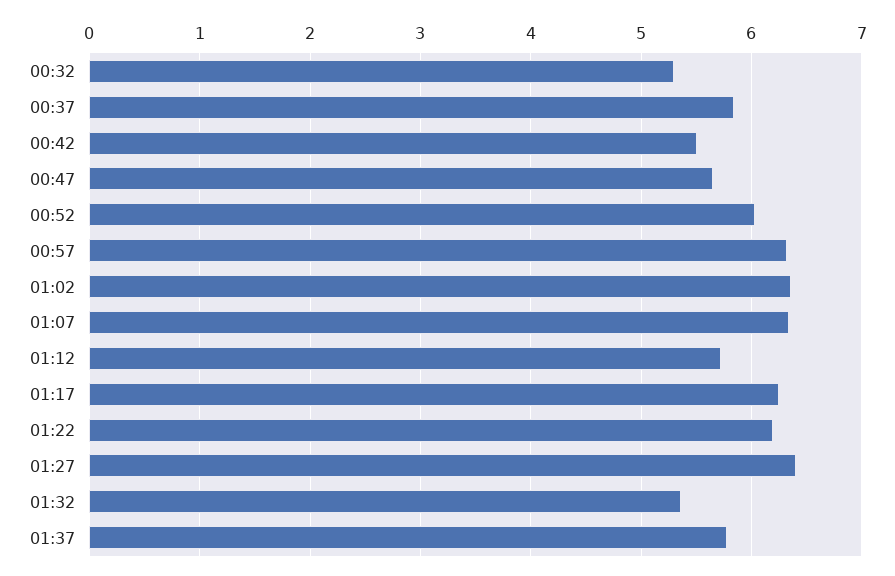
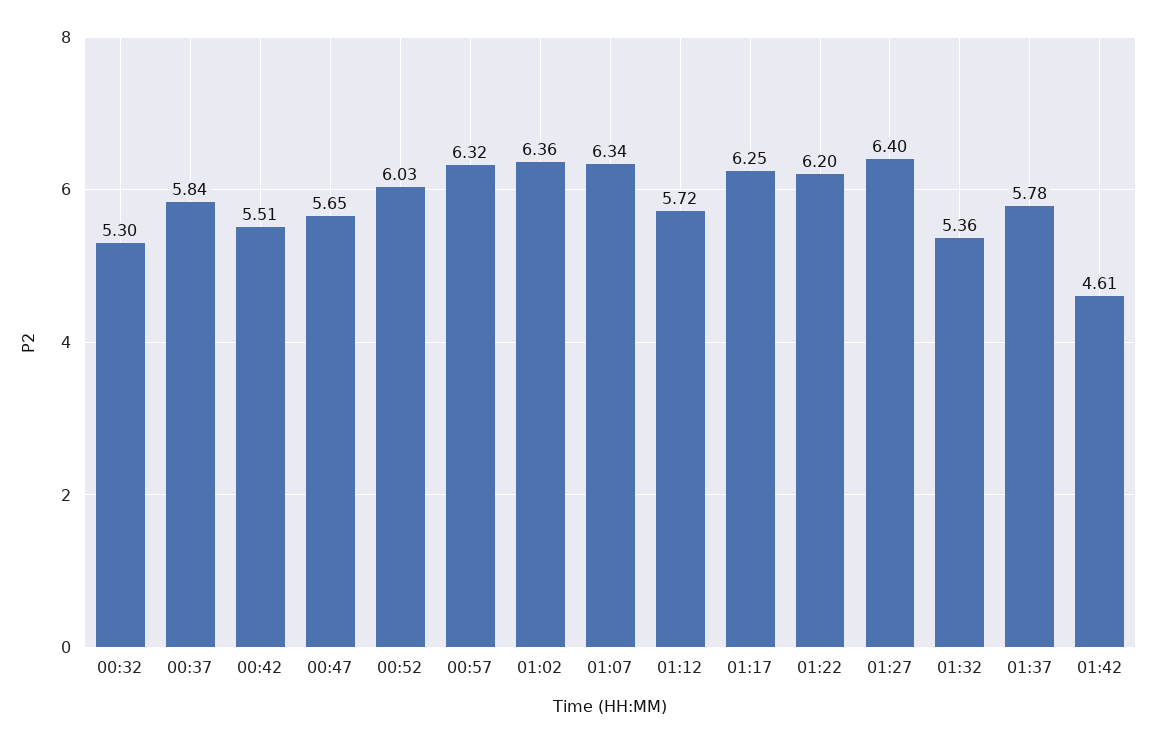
01:42: none -> 4.61

